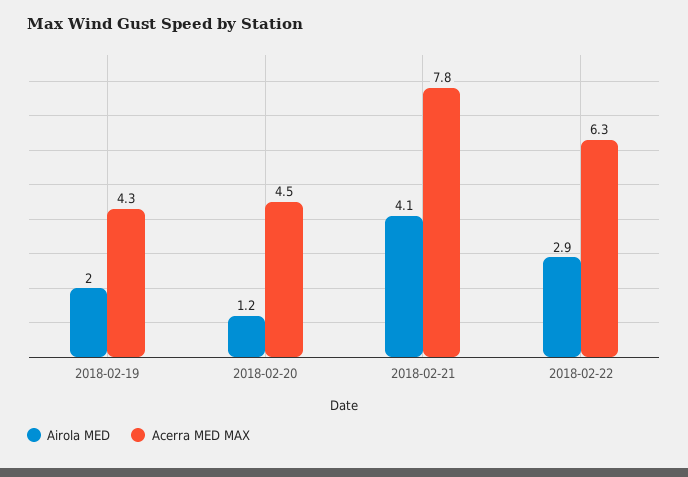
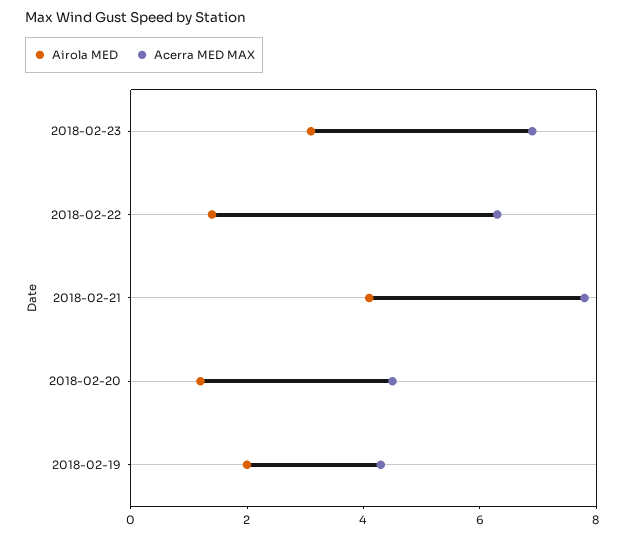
Airola MED, 2018-02-22: 2.9 -> 1.5
Airola MED, 2018-02-23: none -> 3
Acerra MED MAX, 2018-02-23: none -> 7

